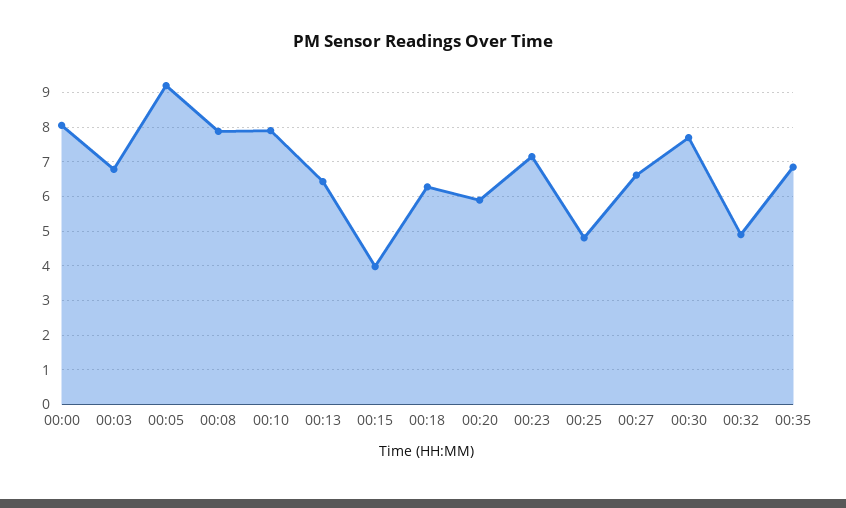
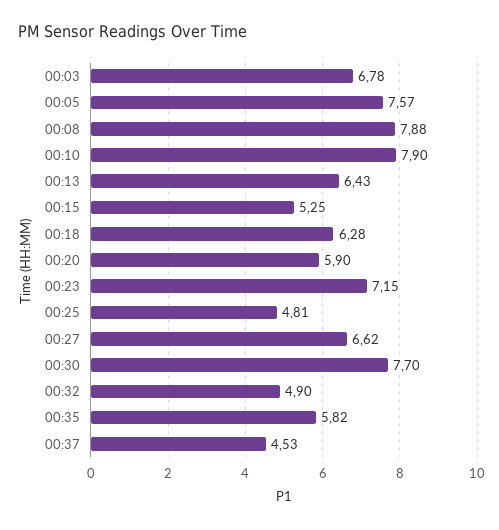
00:00: 8 -> none
00:05: 9.2 -> 7.57
00:15: 4 -> 5.25
00:35: 6.8 -> 5.82
00:37: none -> 4.53

